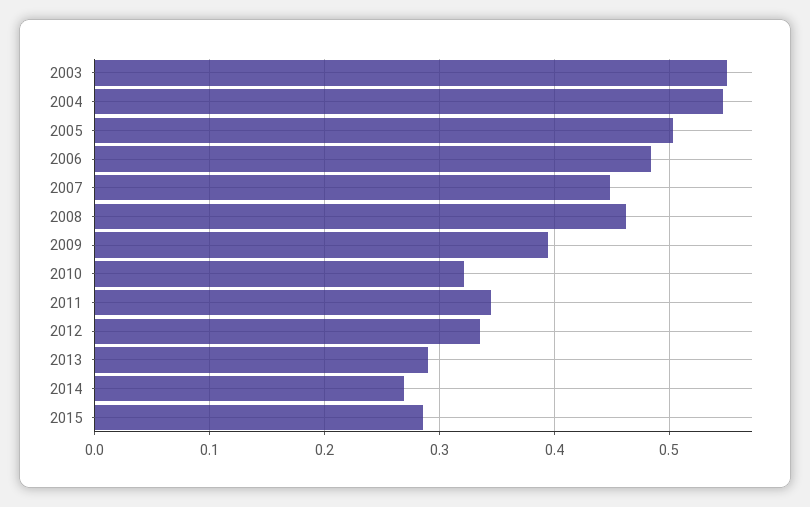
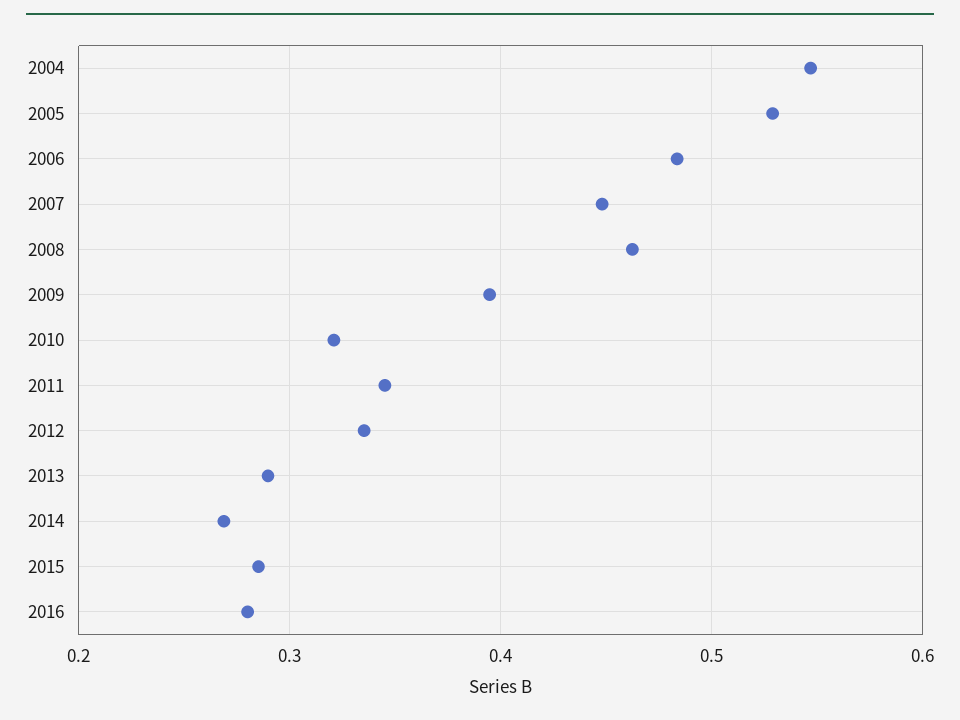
2003: 0.55 -> none
2005: 0.5 -> 0.53
2016: none -> 0.28

